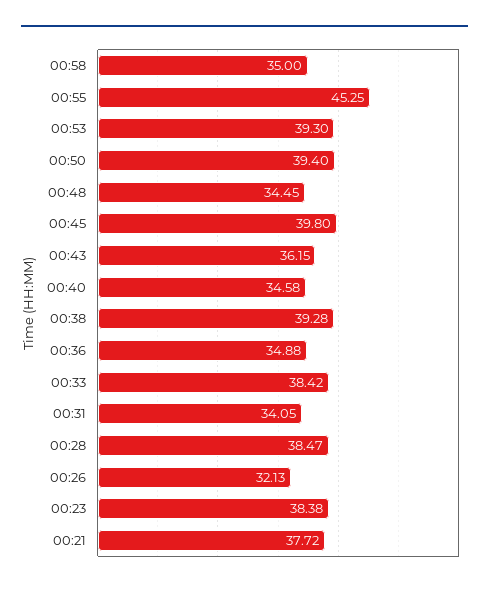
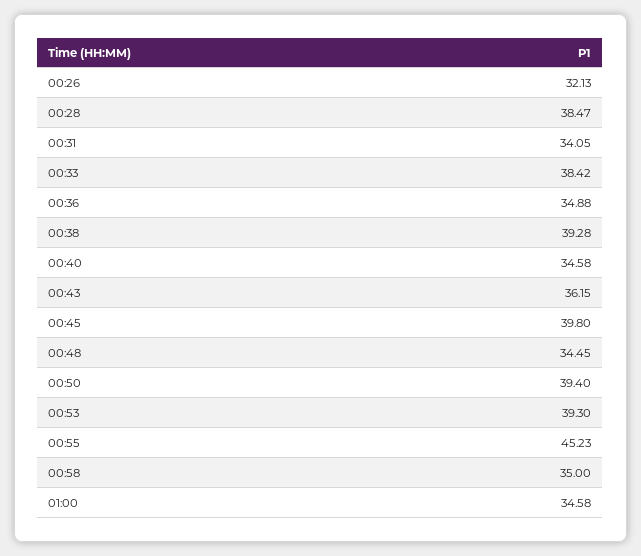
00:55: 45.25 -> 45.23
00:23: 38.38 -> none
00:21: 37.72 -> none
01:00: none -> 34.58

